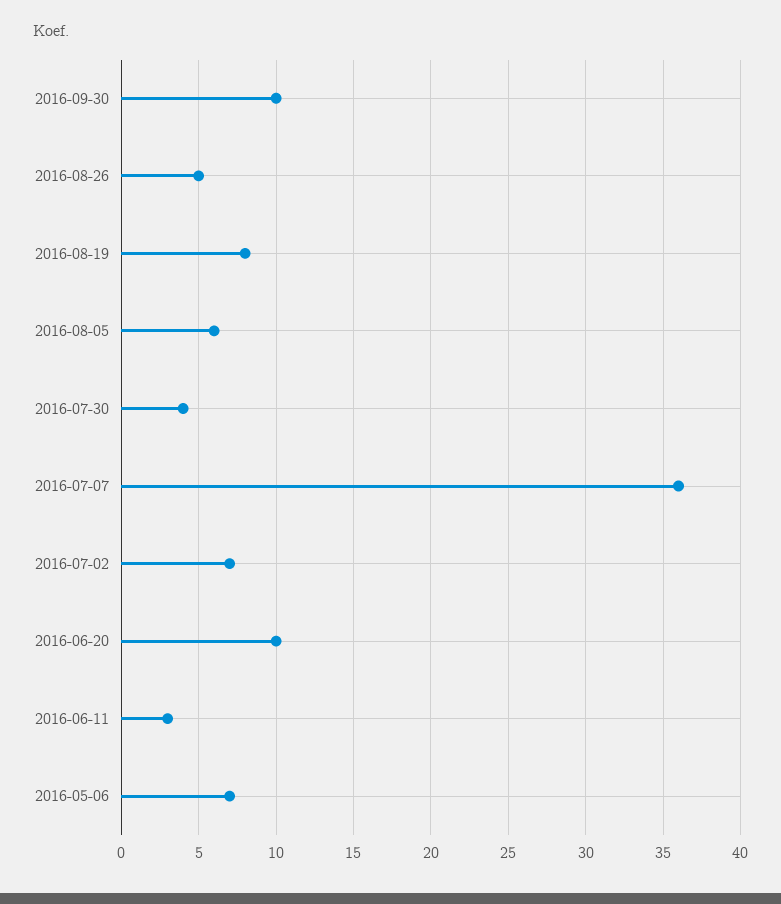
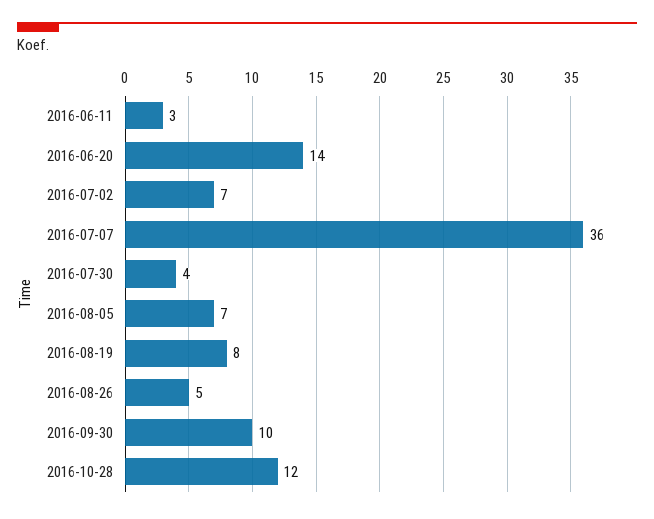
2016-08-05: 6 -> 7
2016-06-20: 10 -> 14
2016-05-06: 7 -> none
2016-10-28: none -> 12

